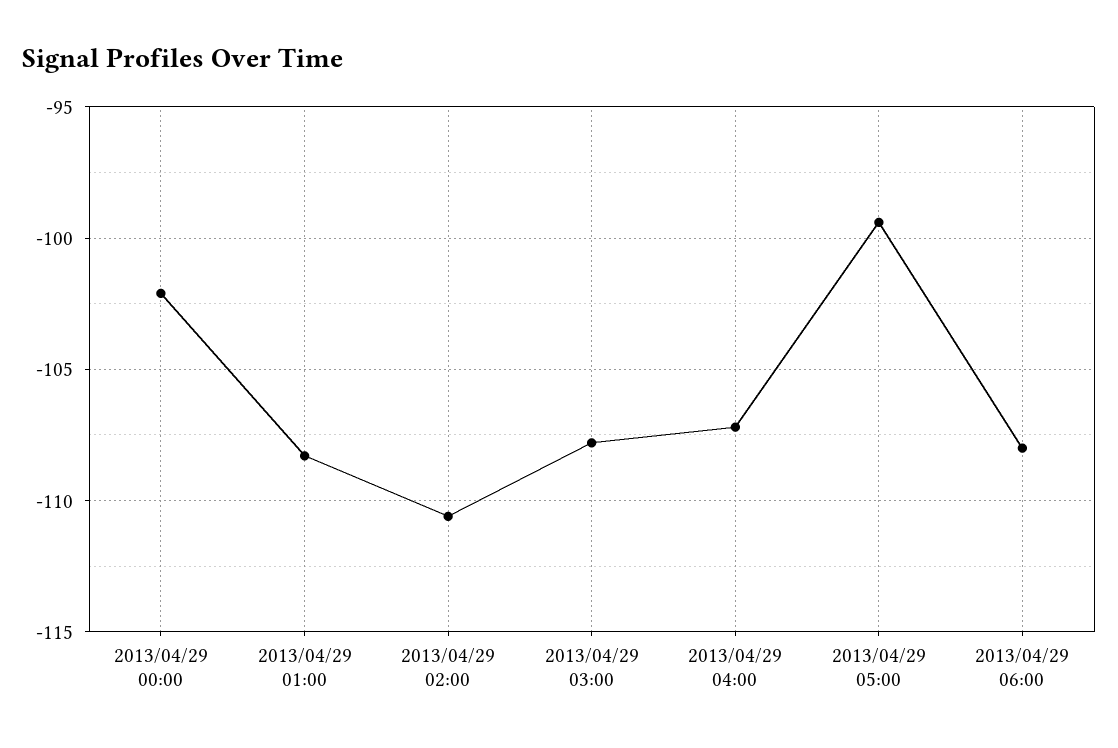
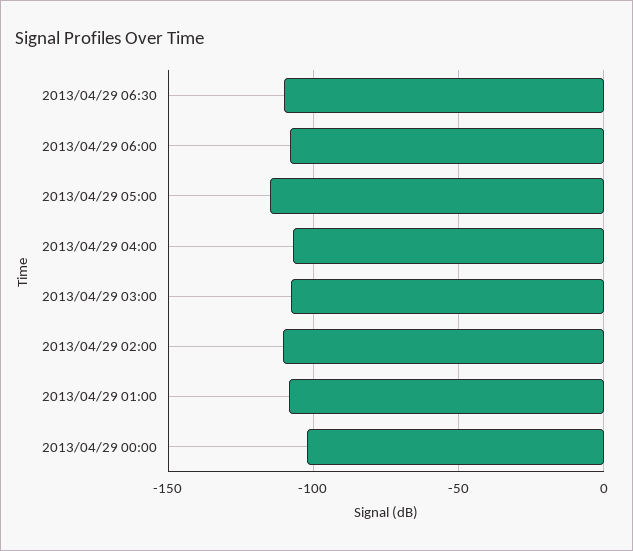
2013/04/29 05:00: -99.5 -> -115
2013/04/29 06:30: none -> -110

